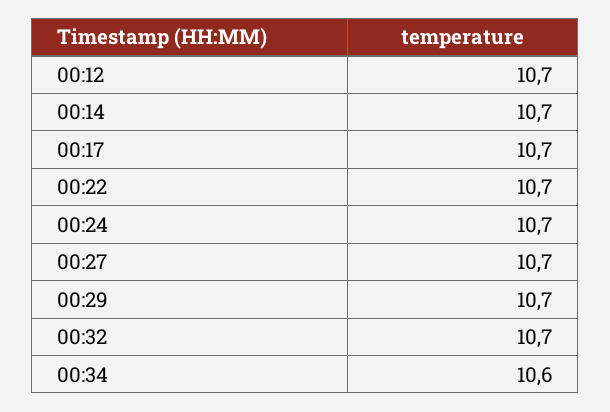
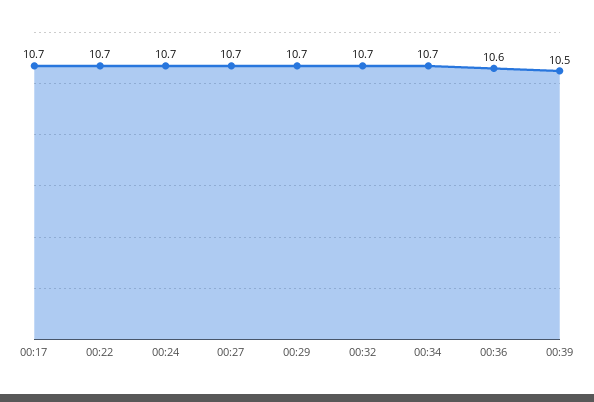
00:12: 10.7 -> none
00:14: 10.7 -> none
00:34: 10.6 -> 10.7
00:36: none -> 10.6
00:39: none -> 10.5

